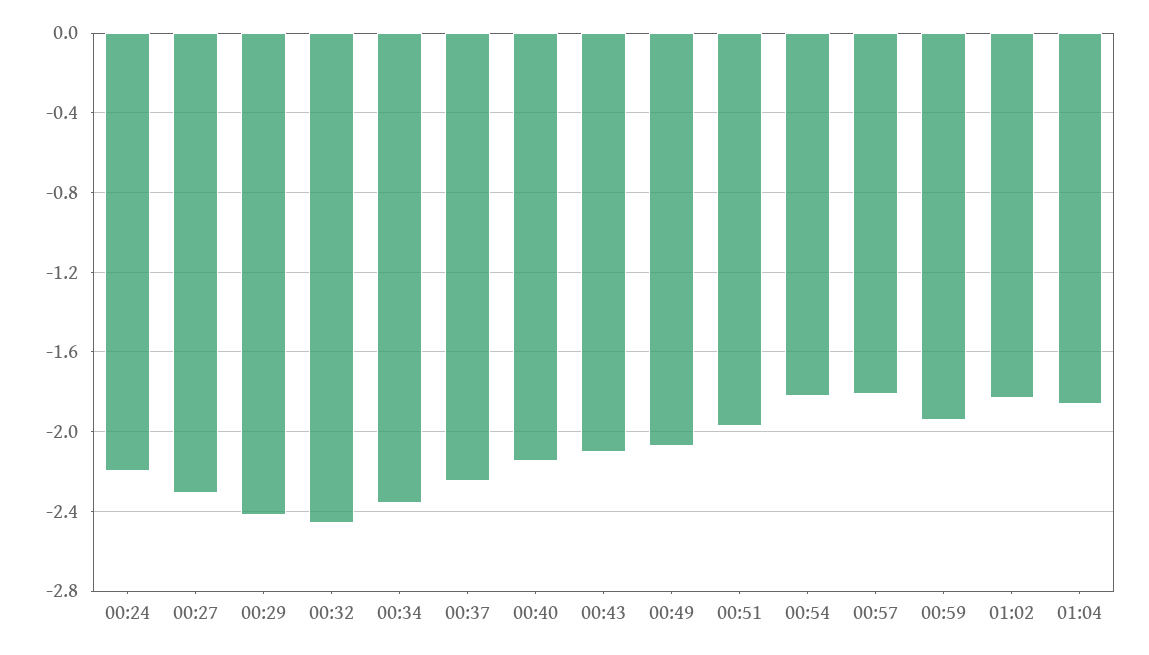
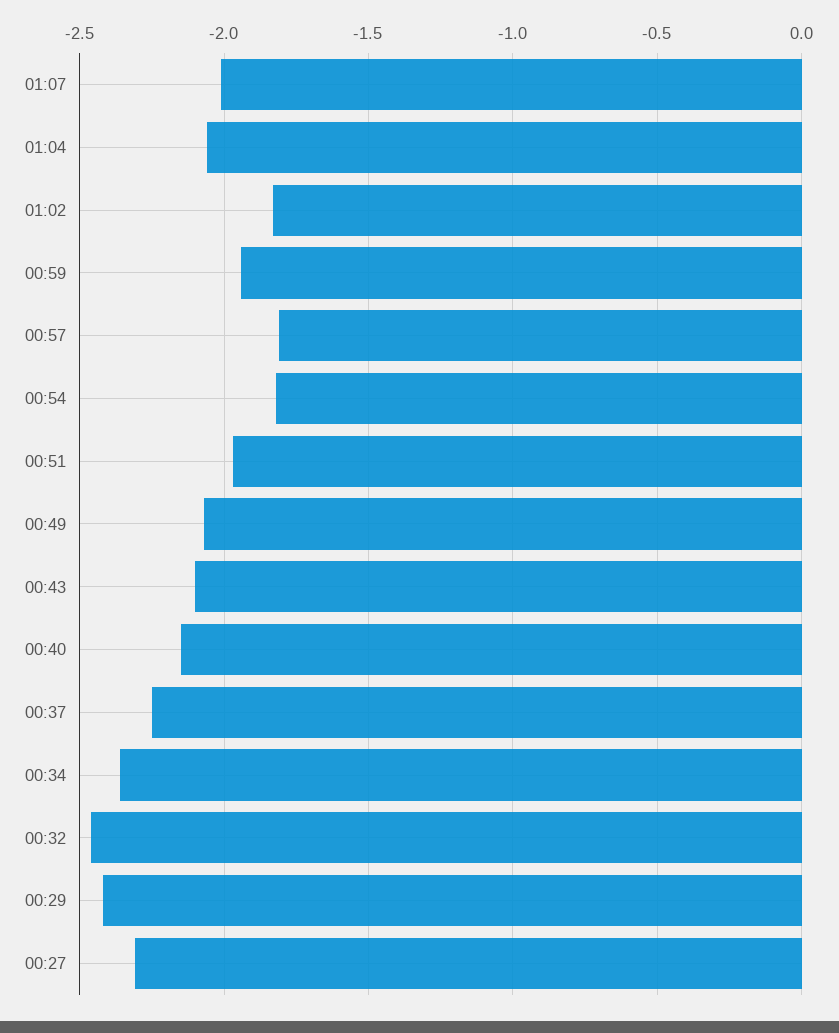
00:24: -2.2 -> none
01:04: -1.85 -> -2.05
01:07: none -> -2

